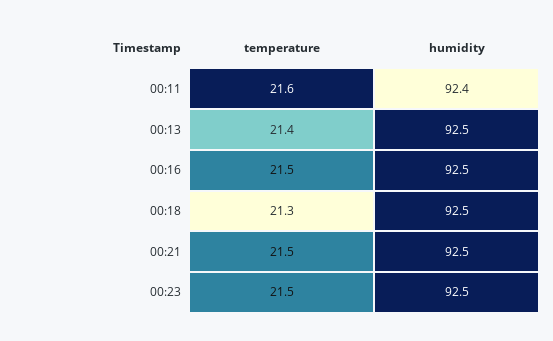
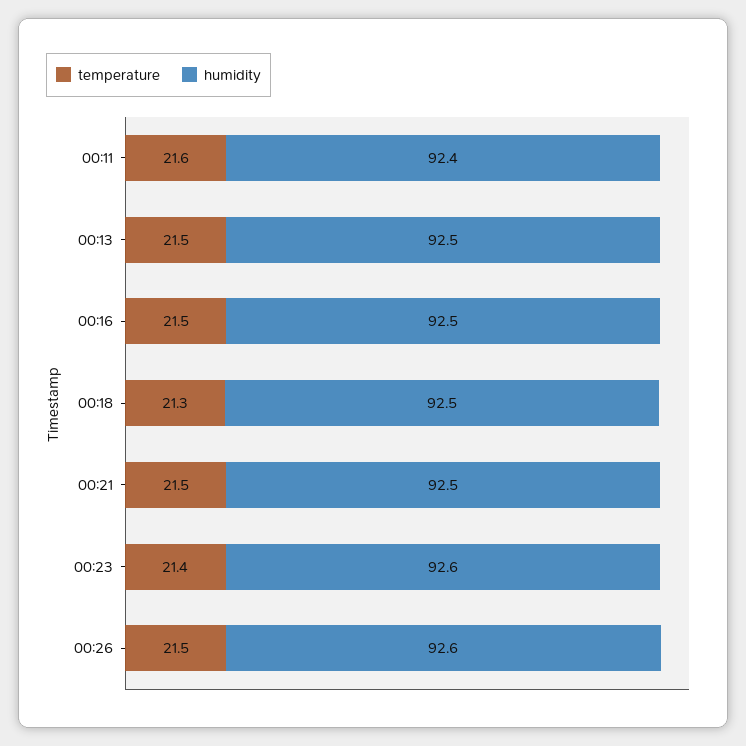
temperature, 00:13: 21.4 -> 21.5
temperature, 00:23: 21.5 -> 21.4
humidity, 00:23: 92.5 -> 92.6
temperature, 00:26: none -> 21.5
humidity, 00:26: none -> 92.6

